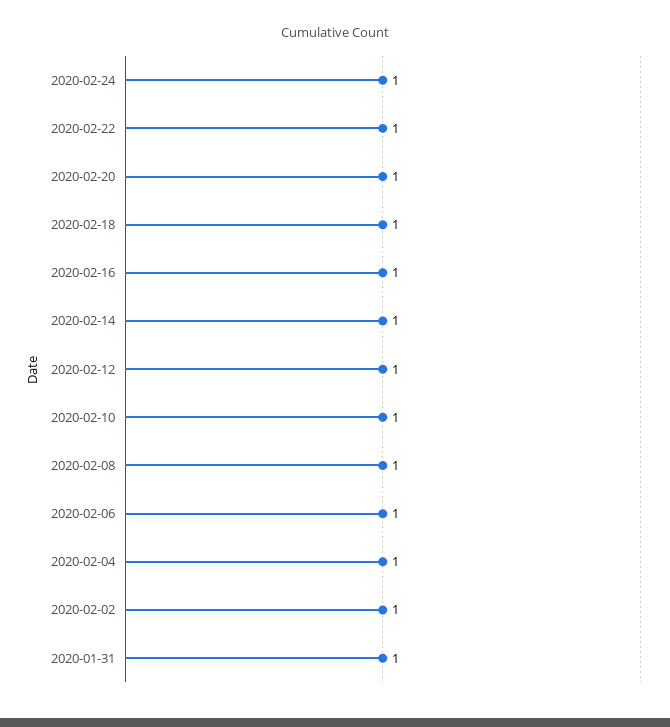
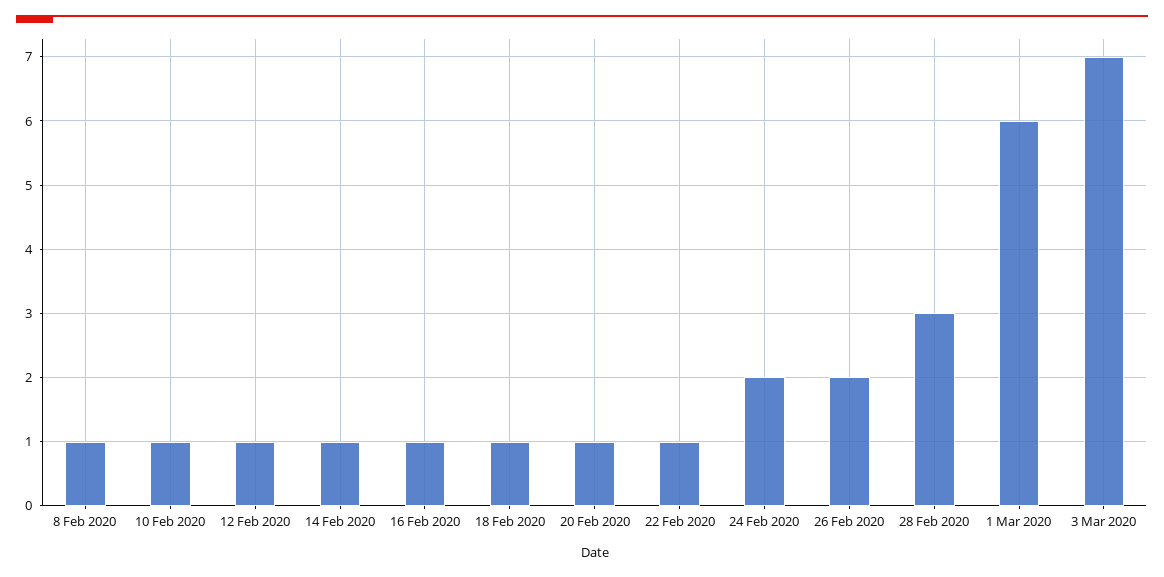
2020-02-24: 1 -> 2
2020-02-06: 1 -> none
2020-02-04: 1 -> none
2020-02-02: 1 -> none
2020-01-31: 1 -> none
26 Feb 2020: none -> 2
28 Feb 2020: none -> 3
1 Mar 2020: none -> 6
3 Mar 2020: none -> 7

